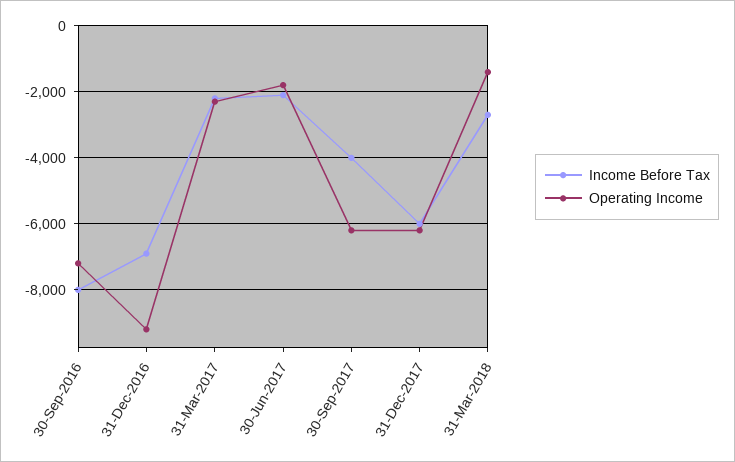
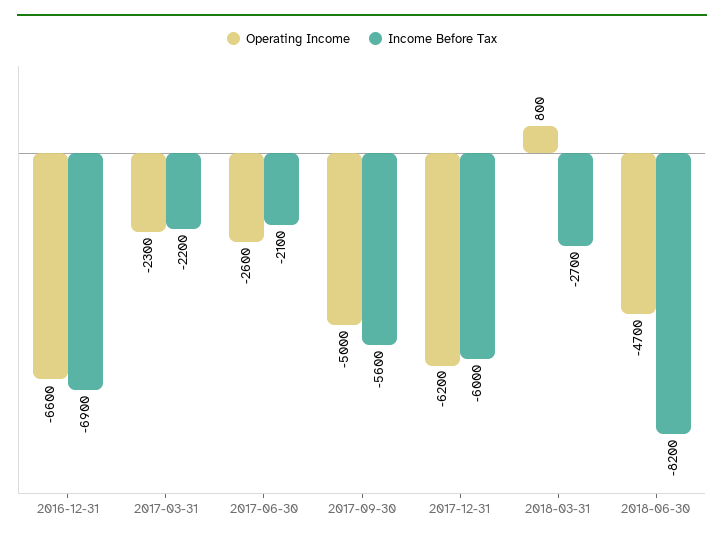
Income Before Tax, 30-Sep-2016: -8000 -> none
Operating Income, 30-Sep-2016: -7200 -> none
Operating Income, 31-Dec-2016: -9200 -> -6600
Operating Income, 30-Jun-2017: -1800 -> -2600
Income Before Tax, 30-Sep-2017: -4000 -> -5600
Operating Income, 30-Sep-2017: -6200 -> -5000
Operating Income, 31-Mar-2018: -1400 -> 800
Operating Income, 2018-06-30: none -> -4700
Income Before Tax, 2018-06-30: none -> -8200

